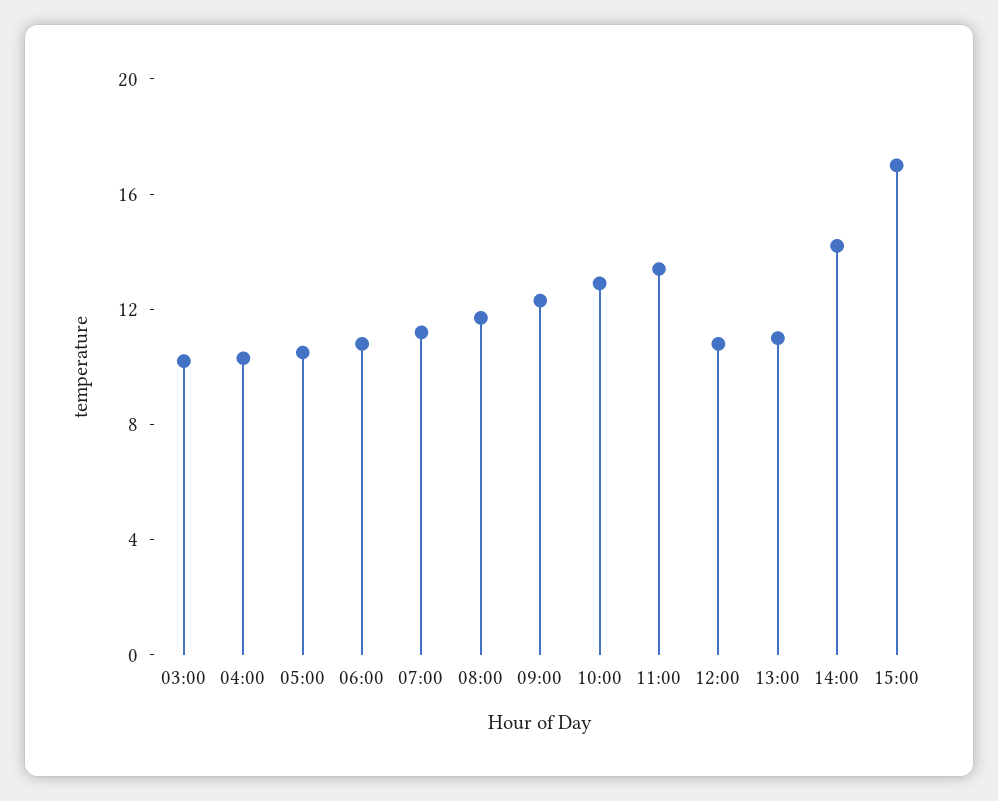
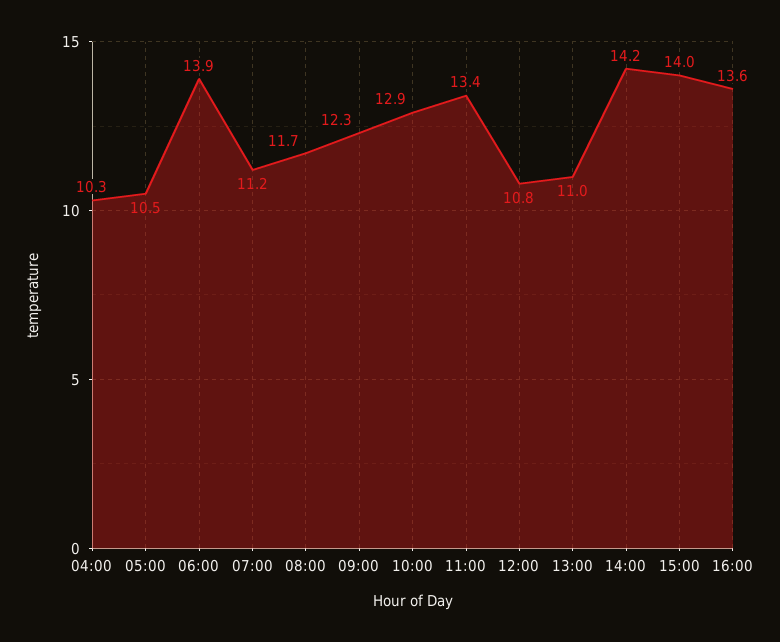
03:00: 10 -> none
06:00: 11 -> 13.9
15:00: 17 -> 14
16:00: none -> 13.6

